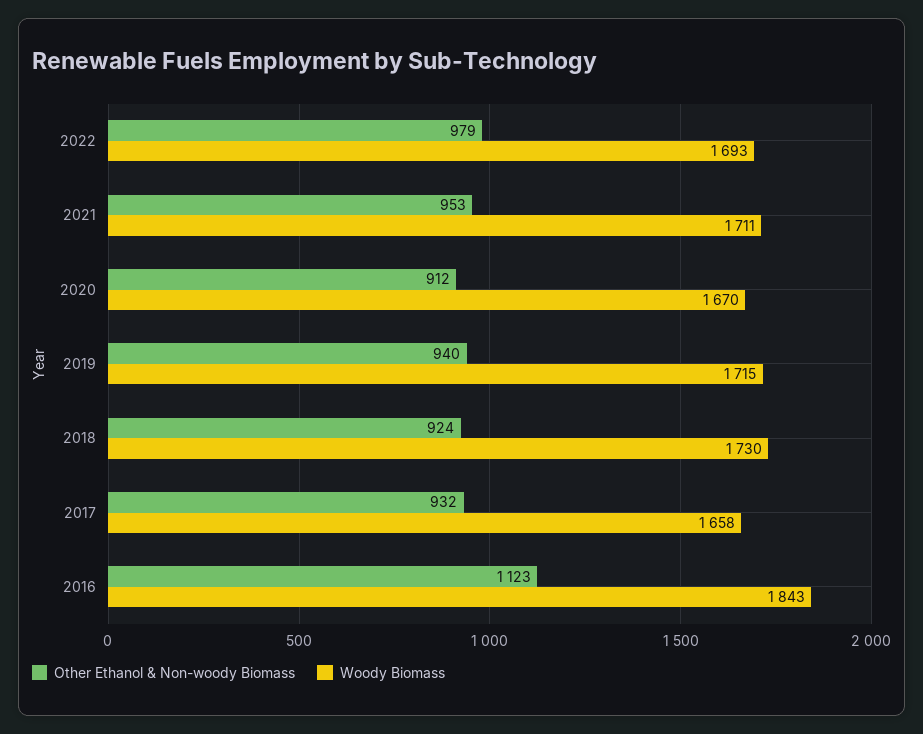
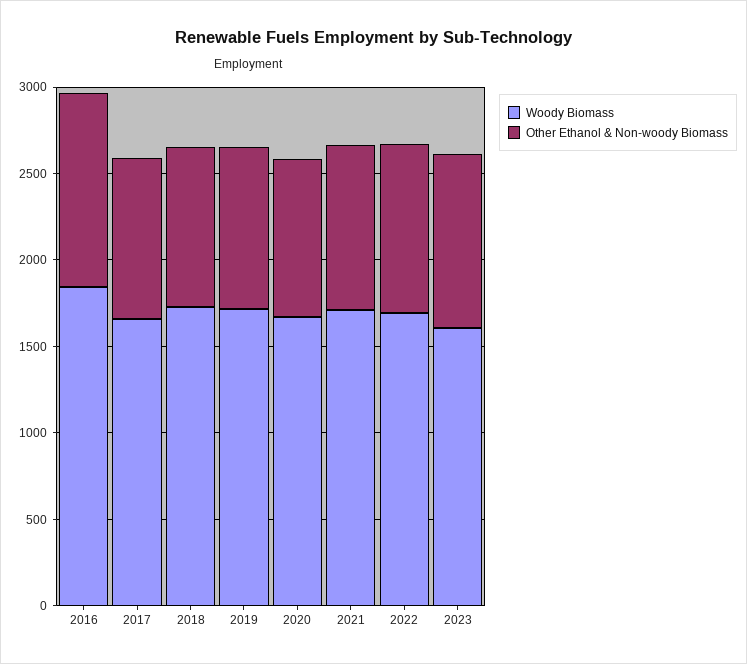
Woody Biomass, 2023: none -> 1600
Other Ethanol & Non-woody Biomass, 2023: none -> 1000

